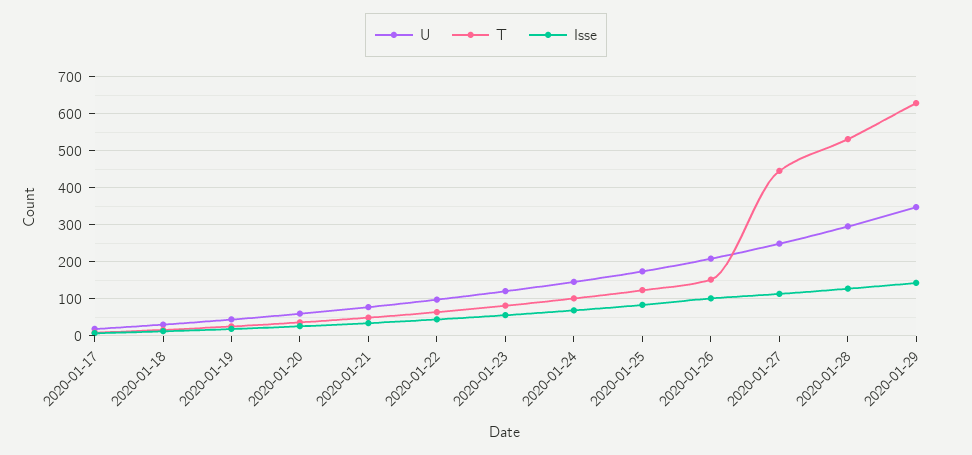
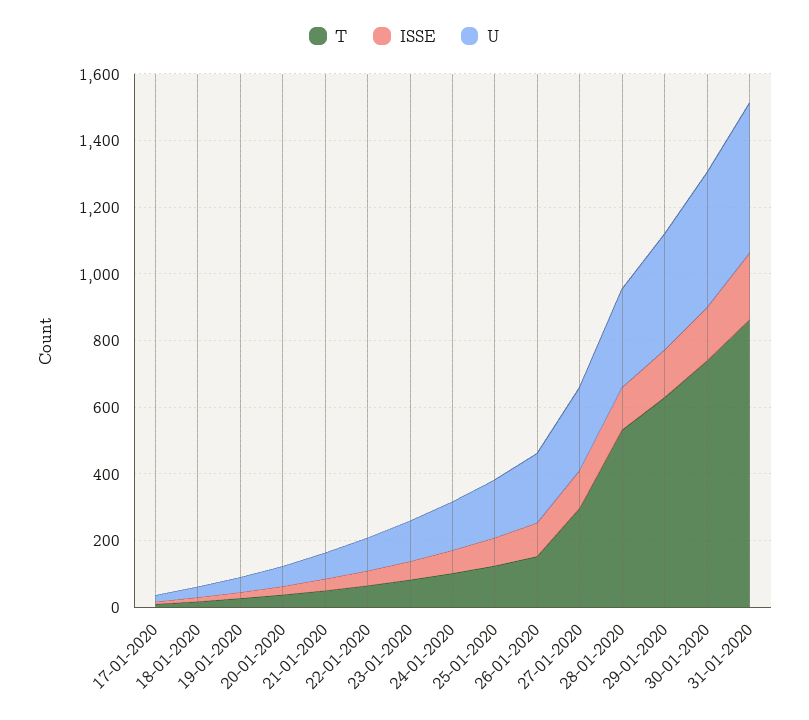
T, 2020-01-27: 440 -> 300
T, 30-01-2020: none -> 750
Isse, 30-01-2020: none -> 150
U, 30-01-2020: none -> 400
T, 31-01-2020: none -> 850
Isse, 31-01-2020: none -> 200
U, 31-01-2020: none -> 450

